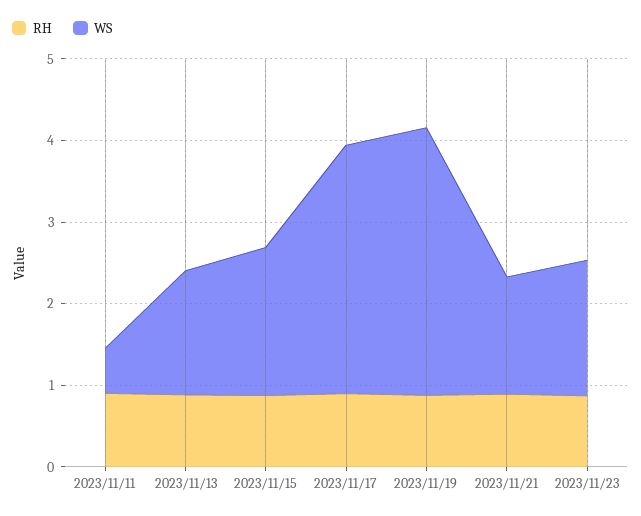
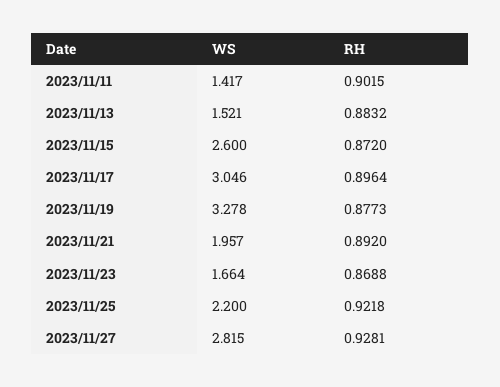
WS, 2023/11/11: 0.6 -> 1.417
WS, 2023/11/15: 1.8 -> 2.6
WS, 2023/11/21: 1.4 -> 1.957
WS, 2023/11/25: none -> 2.2
RH, 2023/11/25: none -> 0.9218
WS, 2023/11/27: none -> 2.815
RH, 2023/11/27: none -> 0.9281

